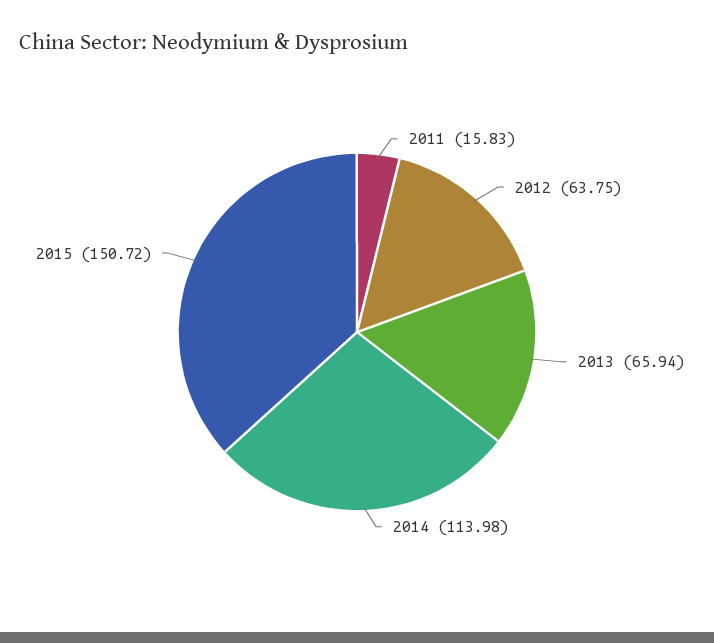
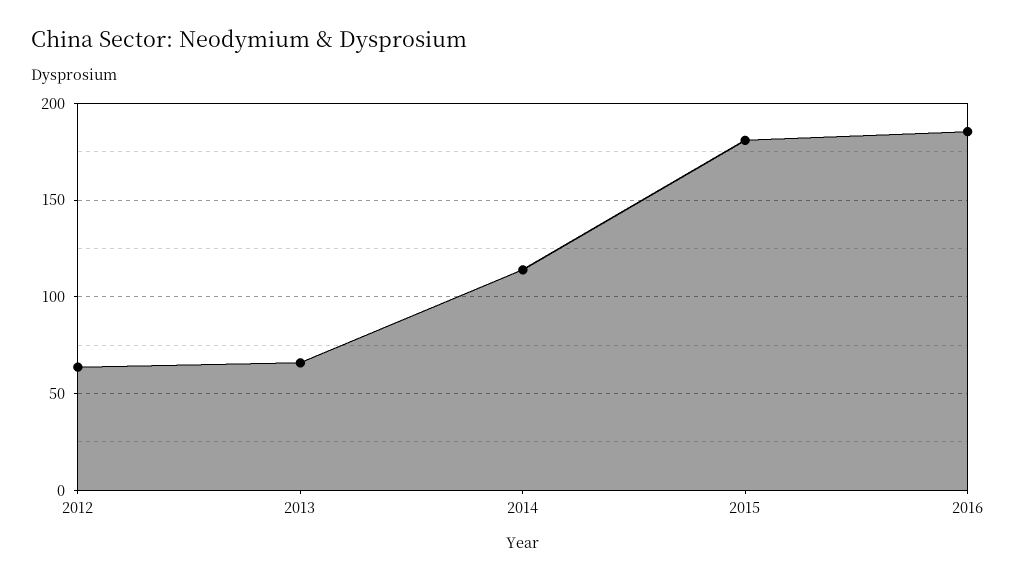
2011: 15.83 -> none
2015: 150.72 -> 180
2016: none -> 185

